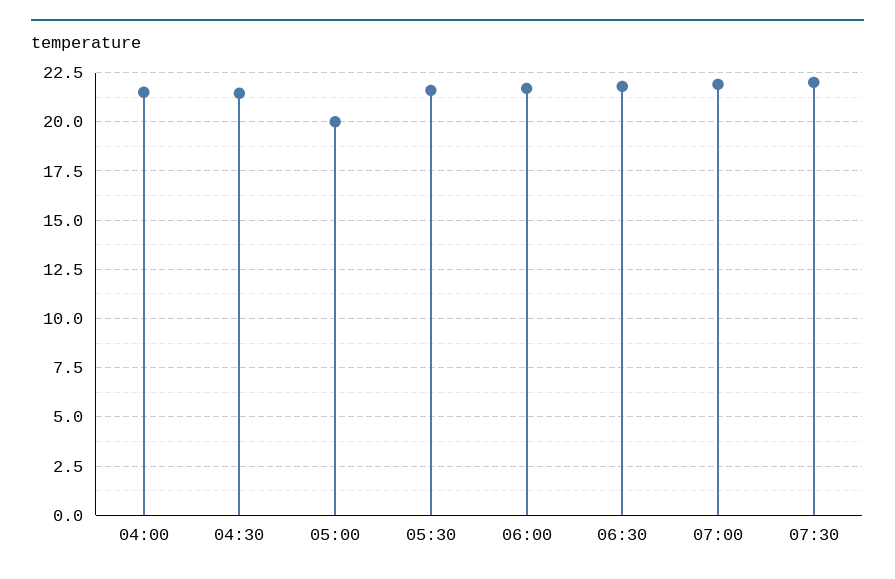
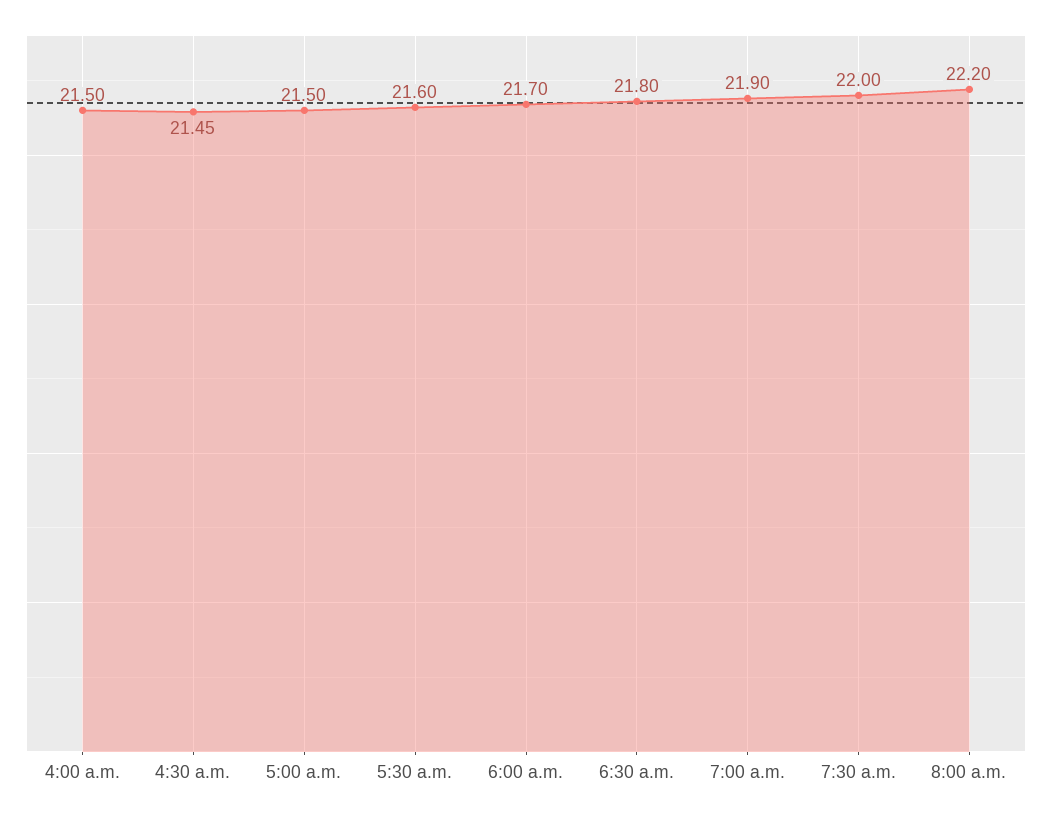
05:00: 20 -> 21.5
8:00 a.m.: none -> 22.2

